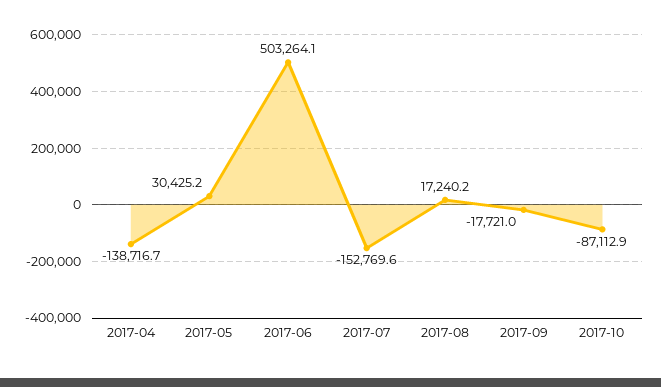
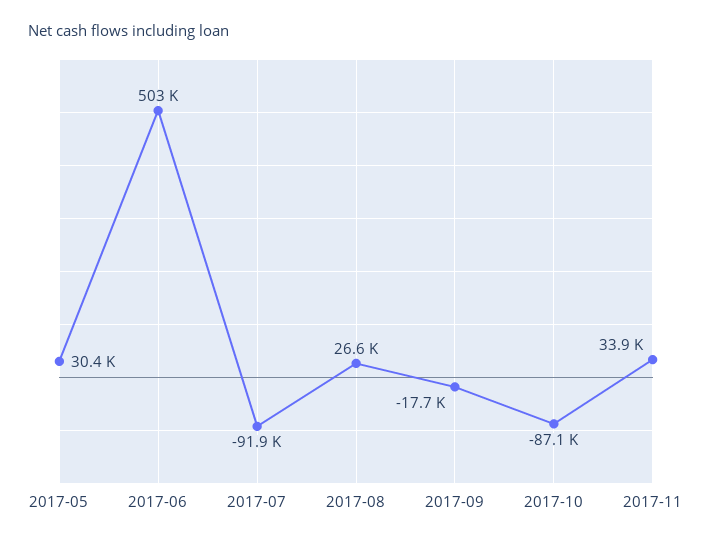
2017-04: -138716.7 -> none
2017-07: -152769.6 -> -91900
2017-08: 17240.2 -> 26600
2017-11: none -> 33900

